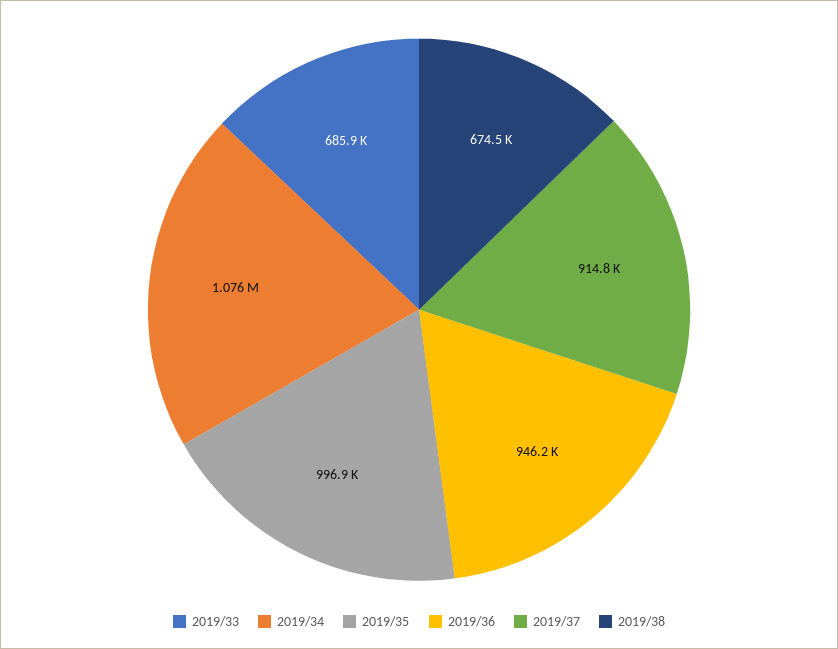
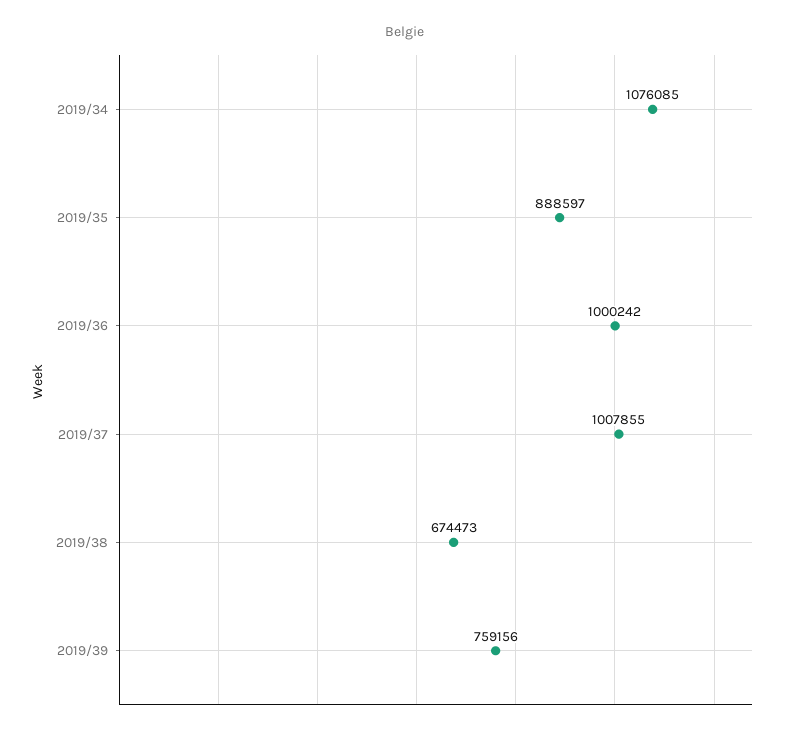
2019/33: 685900 -> none
2019/35: 996900 -> 888597
2019/36: 946200 -> 1000242
2019/37: 914800 -> 1007855
2019/39: none -> 759156

